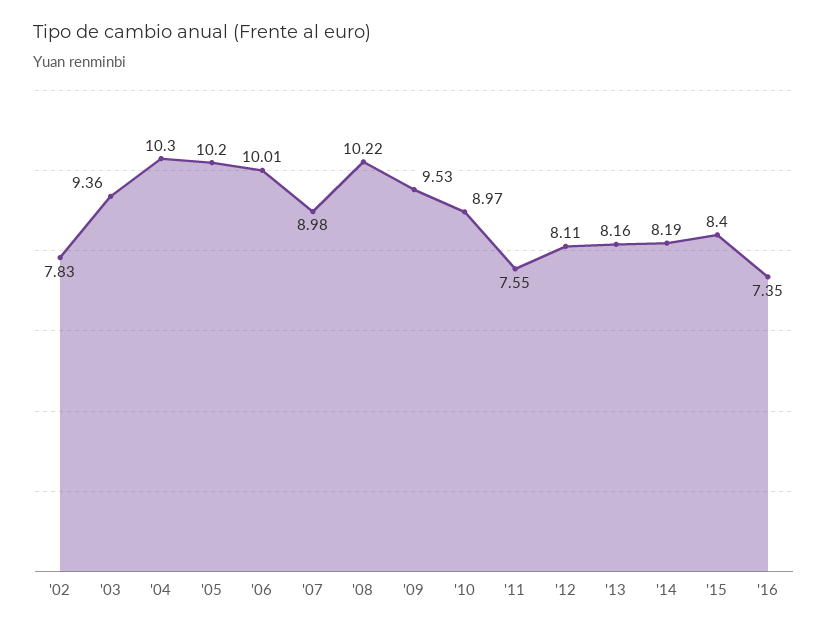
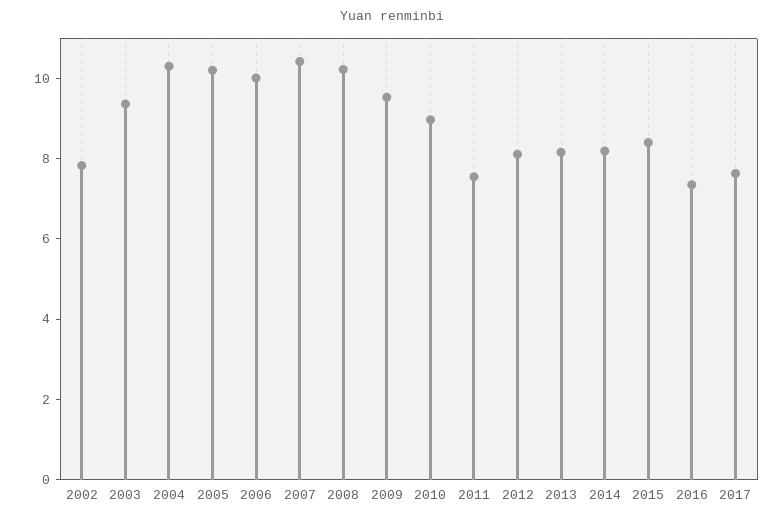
'07: 8.98 -> 10.5
2017: none -> 7.5

